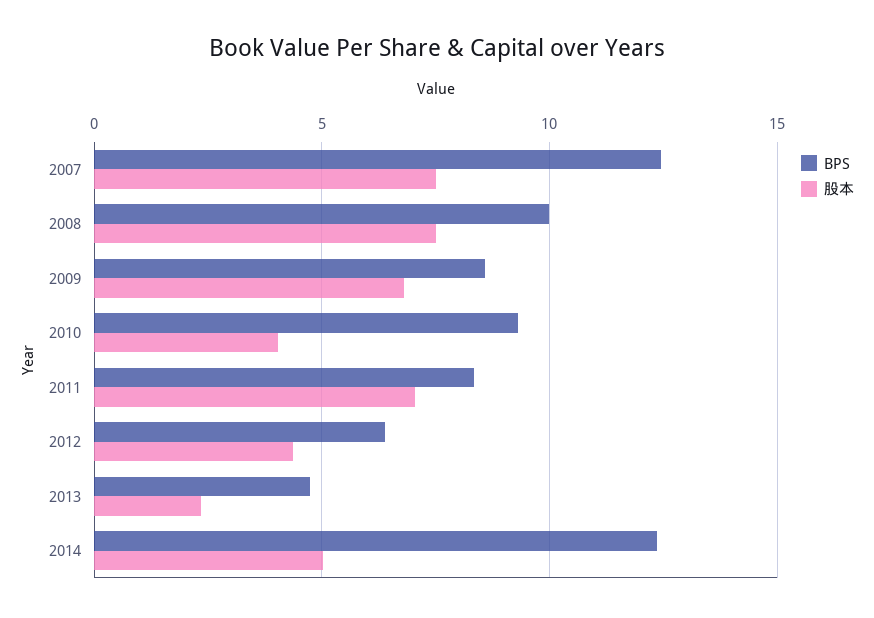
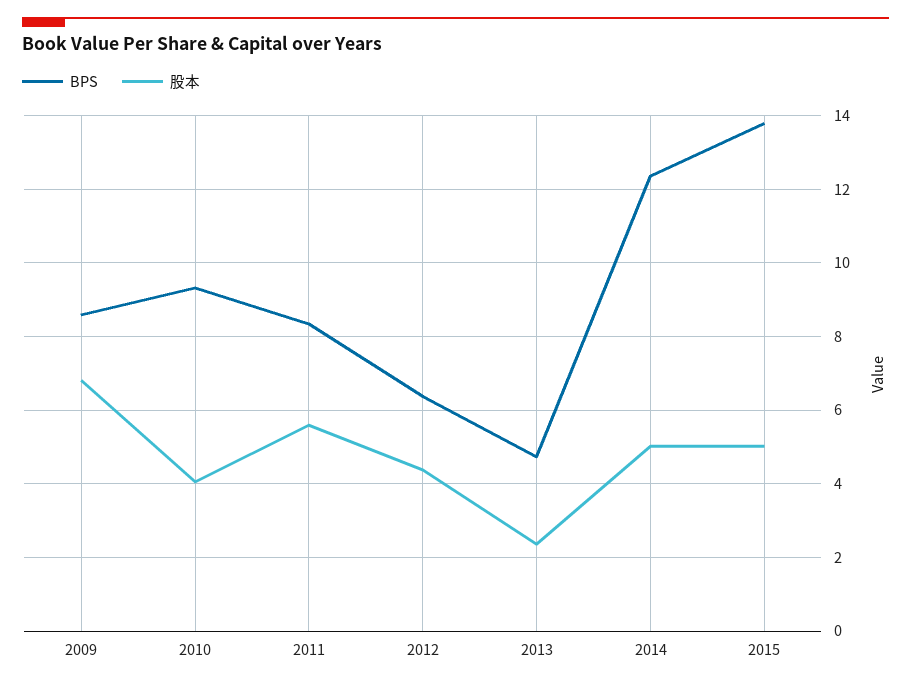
BPS, 2007: 12.5 -> none
股本, 2007: 7.5 -> none
BPS, 2008: 10 -> none
股本, 2008: 7.5 -> none
股本, 2011: 7 -> 5.6
BPS, 2015: none -> 13.8
股本, 2015: none -> 5

